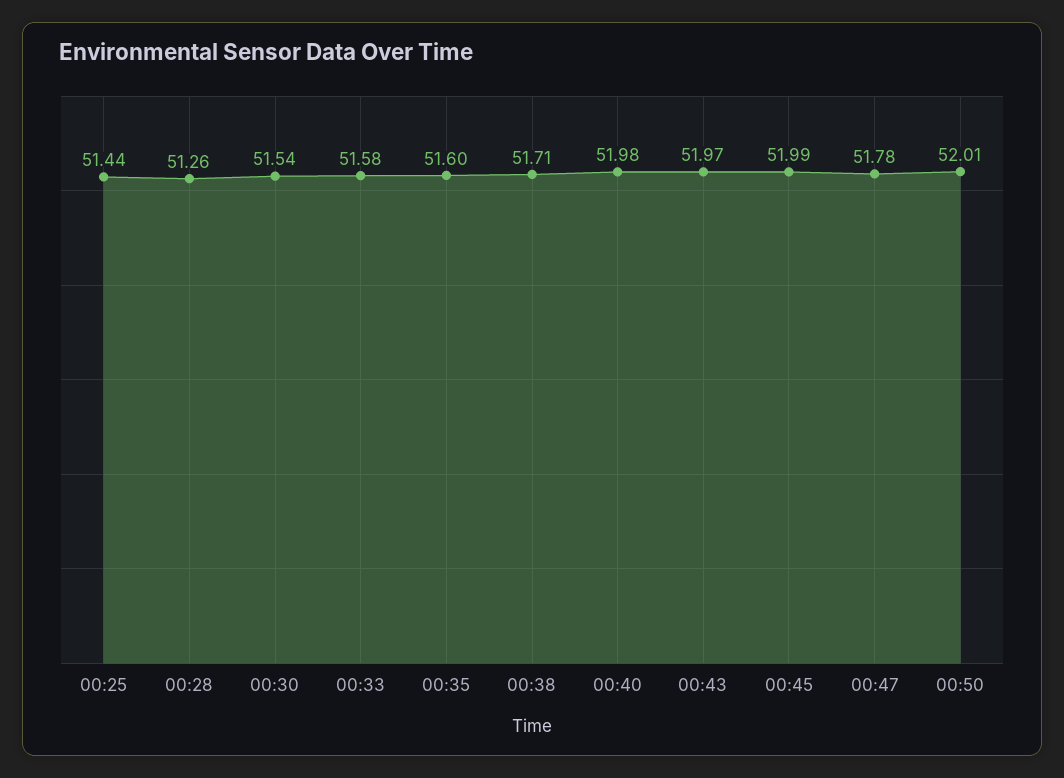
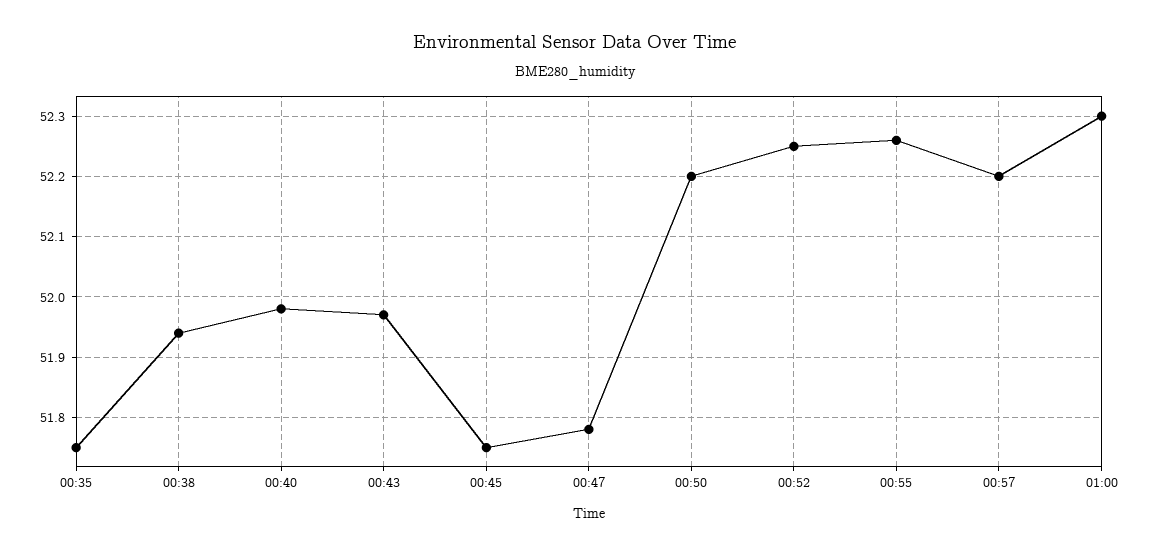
00:25: 51.44 -> none
00:28: 51.26 -> none
00:30: 51.54 -> none
00:33: 51.58 -> none
00:35: 51.6 -> 51.75
00:38: 51.71 -> 51.94
00:45: 51.99 -> 51.75
00:50: 52.01 -> 52.2
00:52: none -> 52.25
00:55: none -> 52.26
00:57: none -> 52.2
01:00: none -> 52.3

